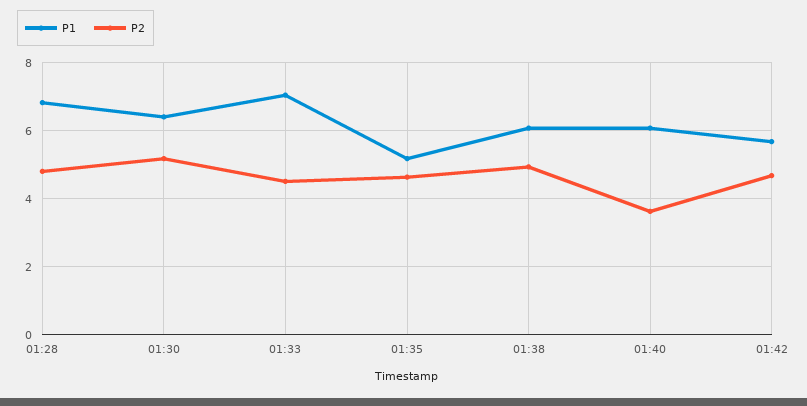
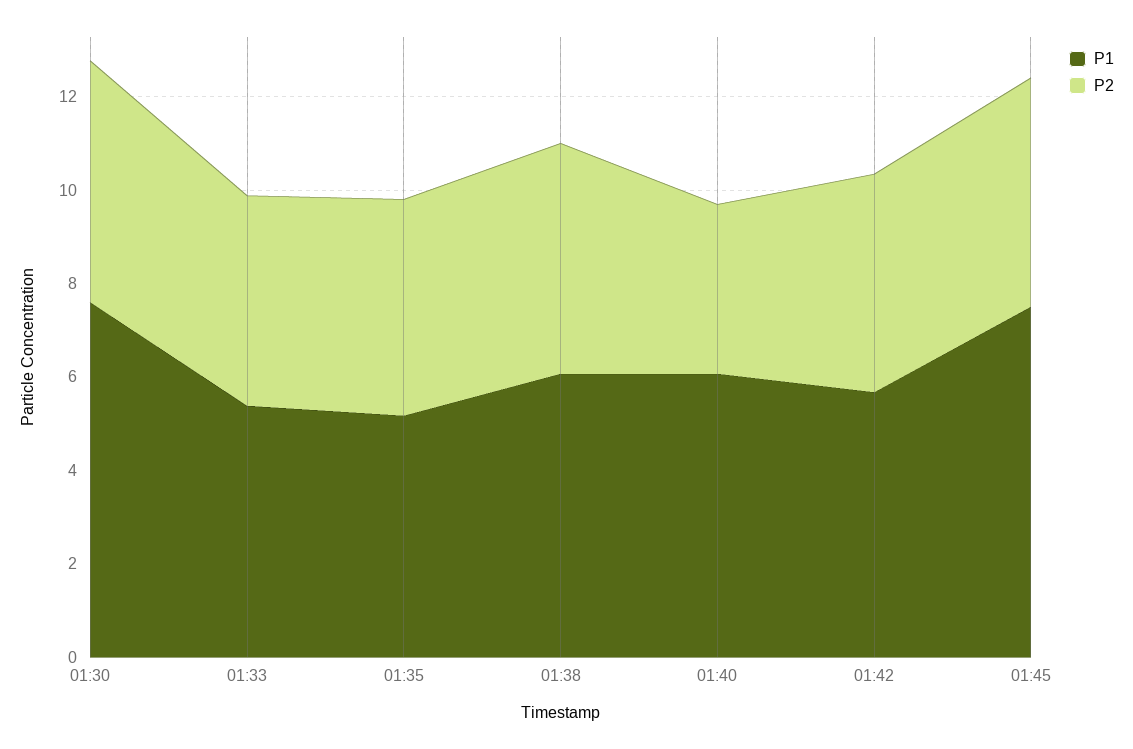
P1, 01:28: 6.8 -> none
P2, 01:28: 4.8 -> none
P1, 01:30: 6.4 -> 7.5
P1, 01:33: 7 -> 5.5
P1, 01:45: none -> 7.5
P2, 01:45: none -> 5

